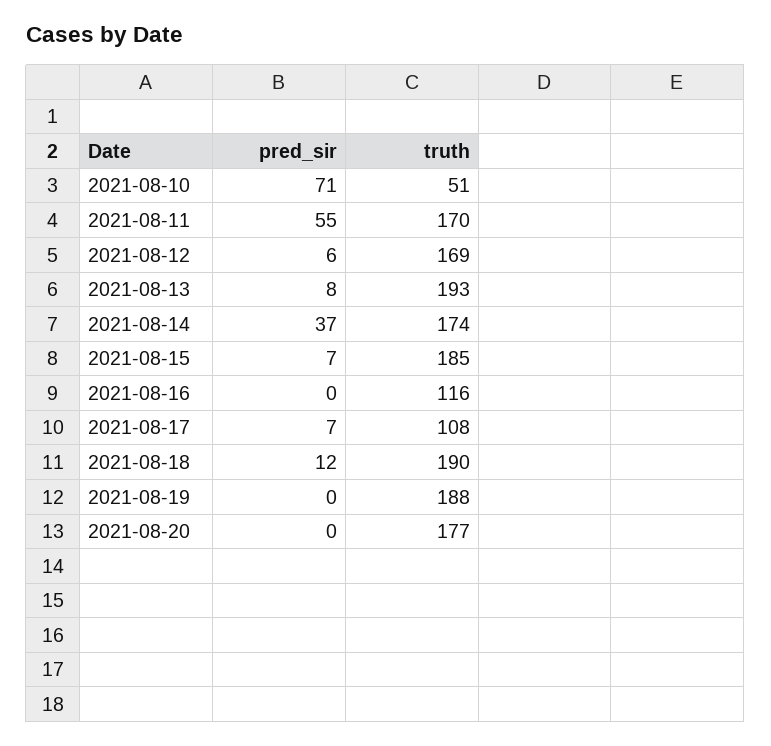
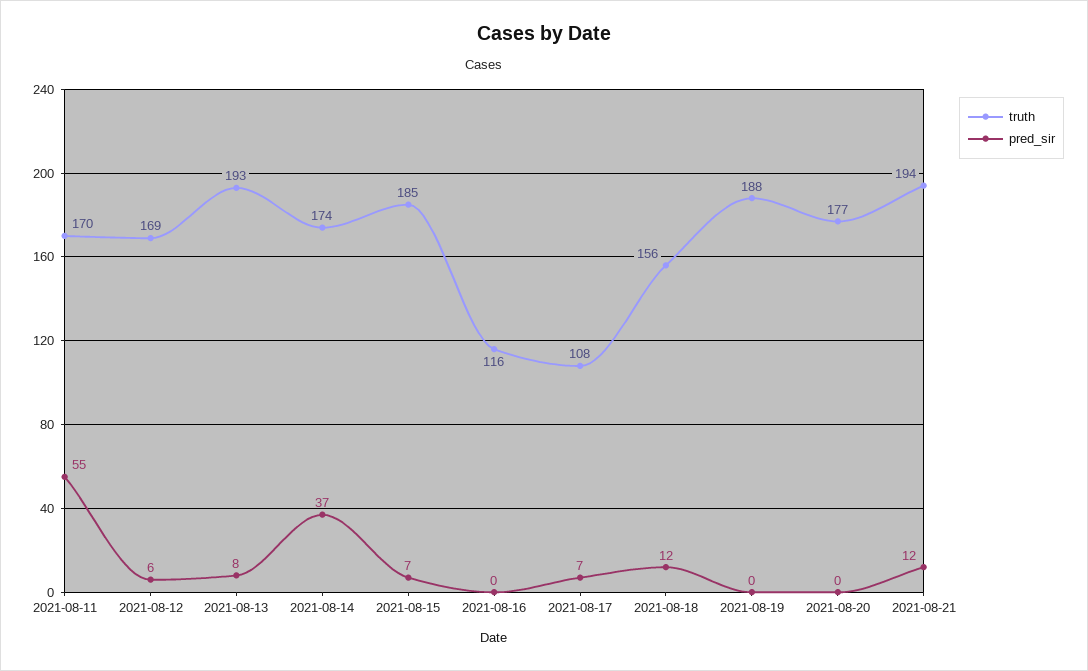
pred_sir, 2021-08-10: 71 -> none
truth, 2021-08-10: 51 -> none
truth, 2021-08-18: 190 -> 156
truth, 2021-08-21: none -> 194
pred_sir, 2021-08-21: none -> 12

